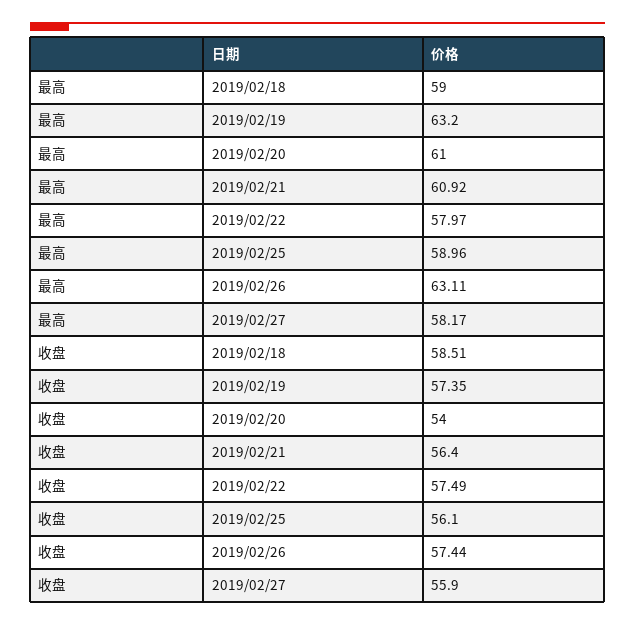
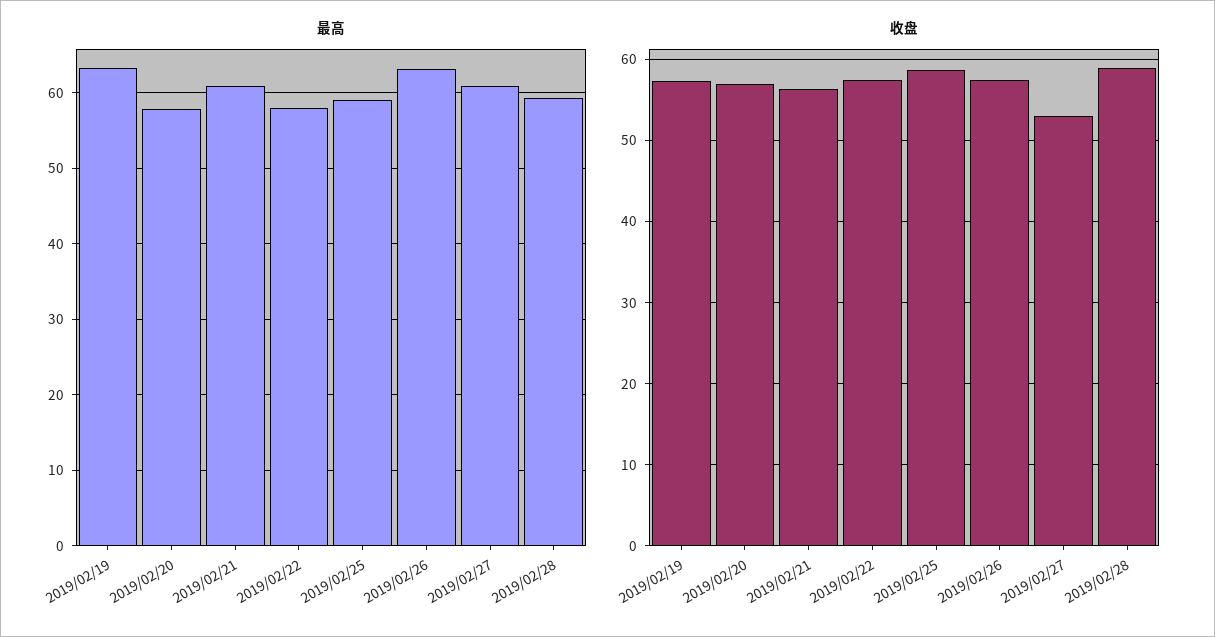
最高, 2019/02/18: 59 -> none
最高, 2019/02/20: 61 -> 58
最高, 2019/02/27: 58.17 -> 61
收盘, 2019/02/18: 58.51 -> none
收盘, 2019/02/20: 54 -> 57
收盘, 2019/02/25: 56.1 -> 59
收盘, 2019/02/27: 55.9 -> 53
最高, 2019/02/28: none -> 59
收盘, 2019/02/28: none -> 59

